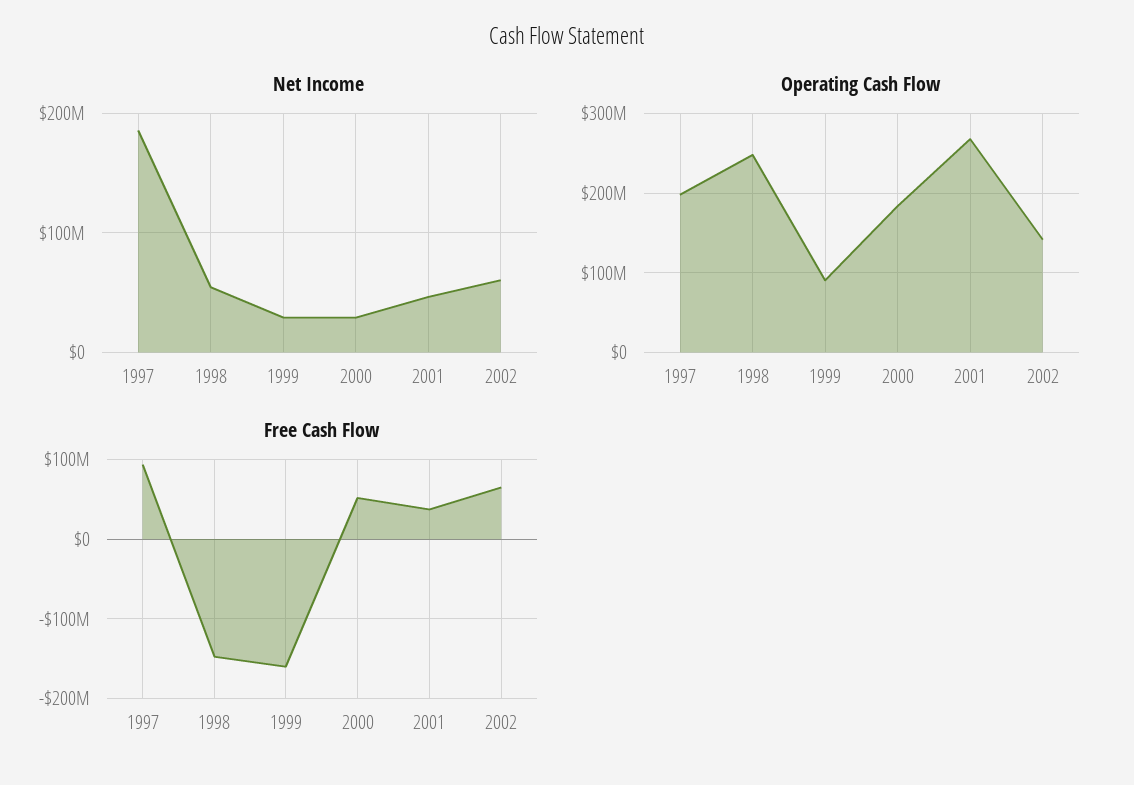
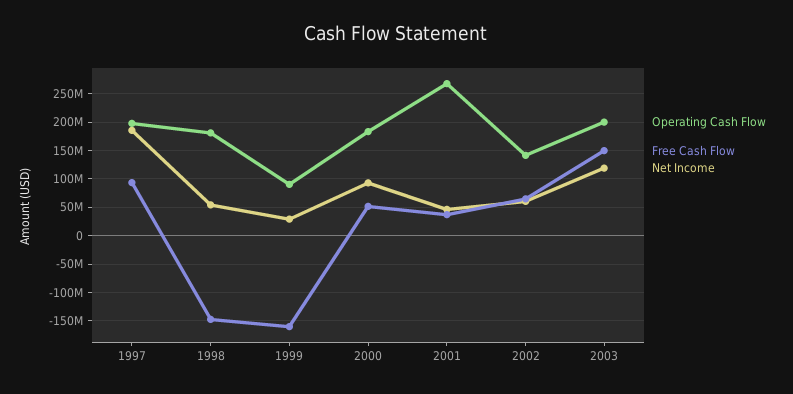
Net Income, 2000: 30000000 -> 100000000
Operating Cash Flow, 1998: 250000000 -> 175000000
Operating Cash Flow, 2003: none -> 200000000
Free Cash Flow, 2003: none -> 150000000
Net Income, 2003: none -> 125000000

